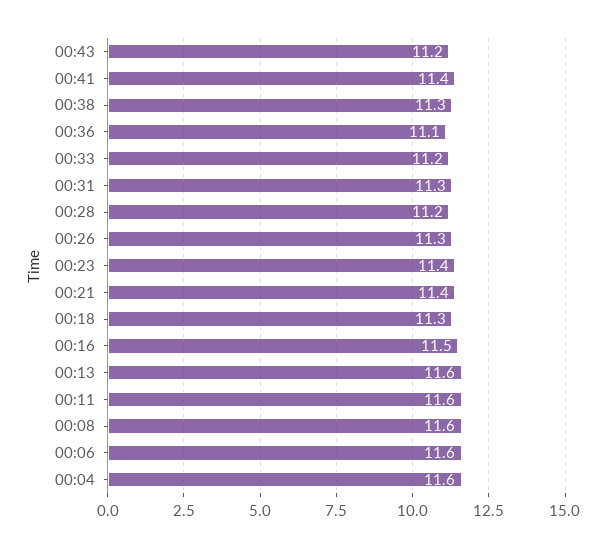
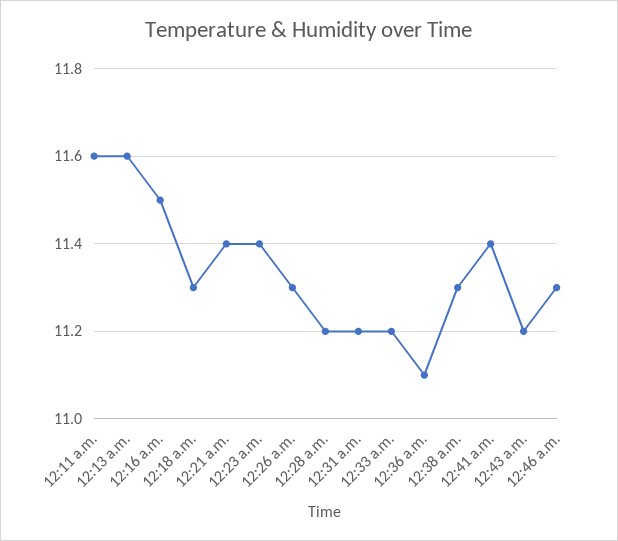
00:31: 11.3 -> 11.2
00:08: 11.6 -> none
00:06: 11.6 -> none
00:04: 11.6 -> none
12:46 a.m.: none -> 11.3

